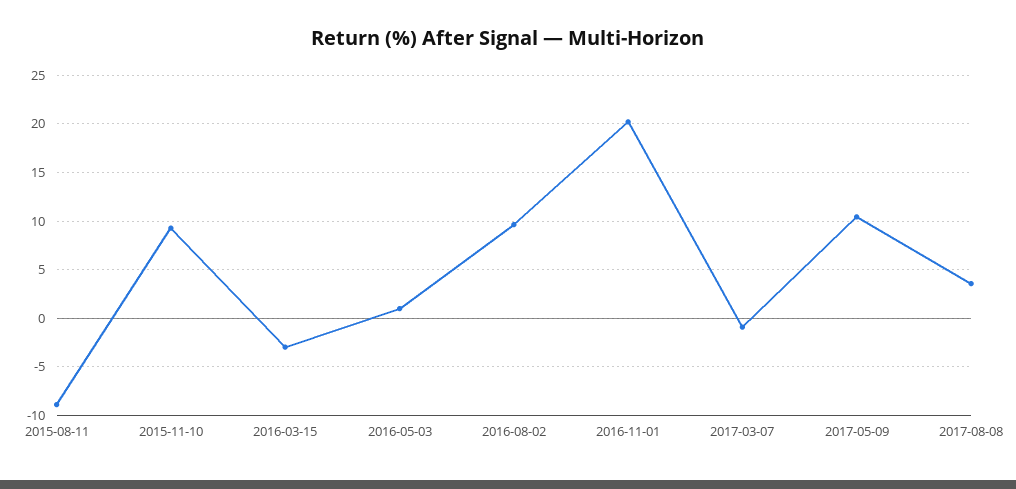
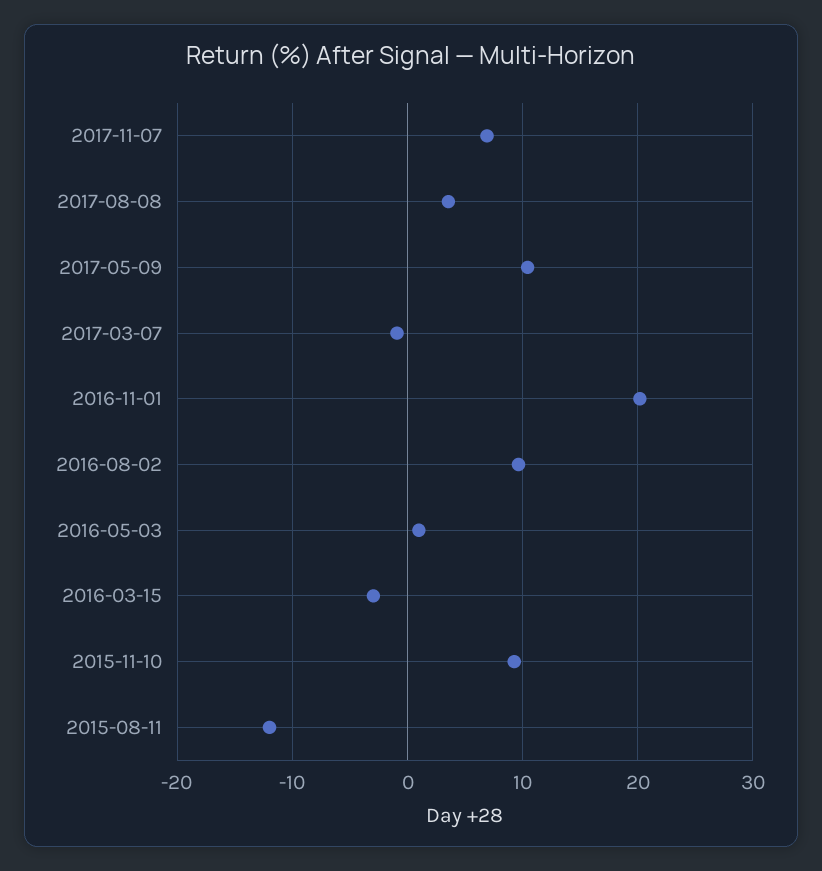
2015-08-11: -9 -> -12
2017-11-07: none -> 7

